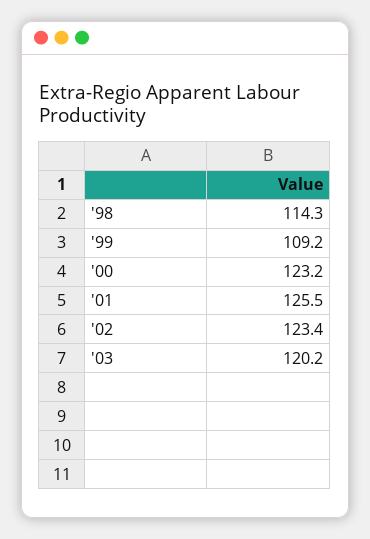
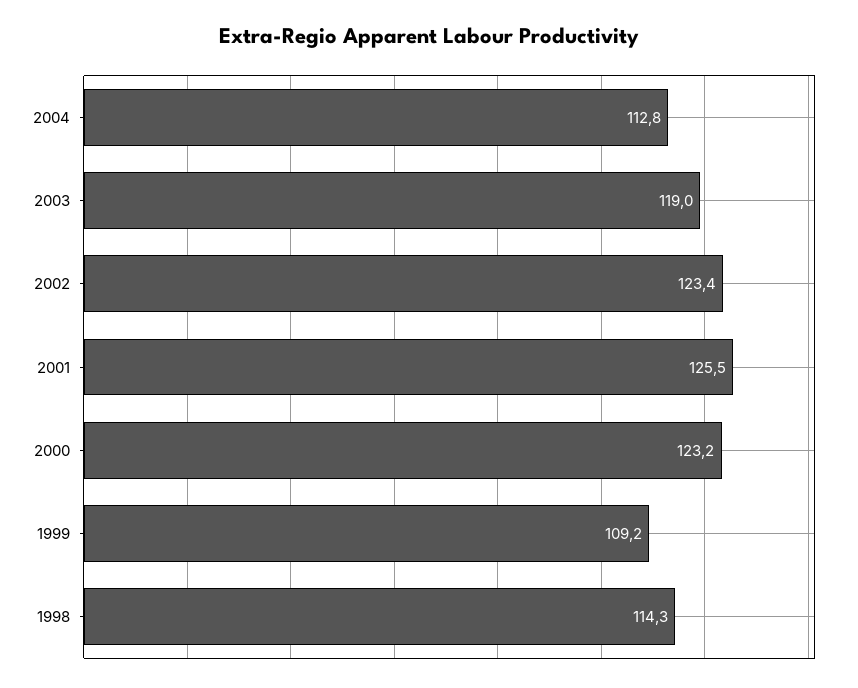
'03: 120.2 -> 119
2004: none -> 112.8

